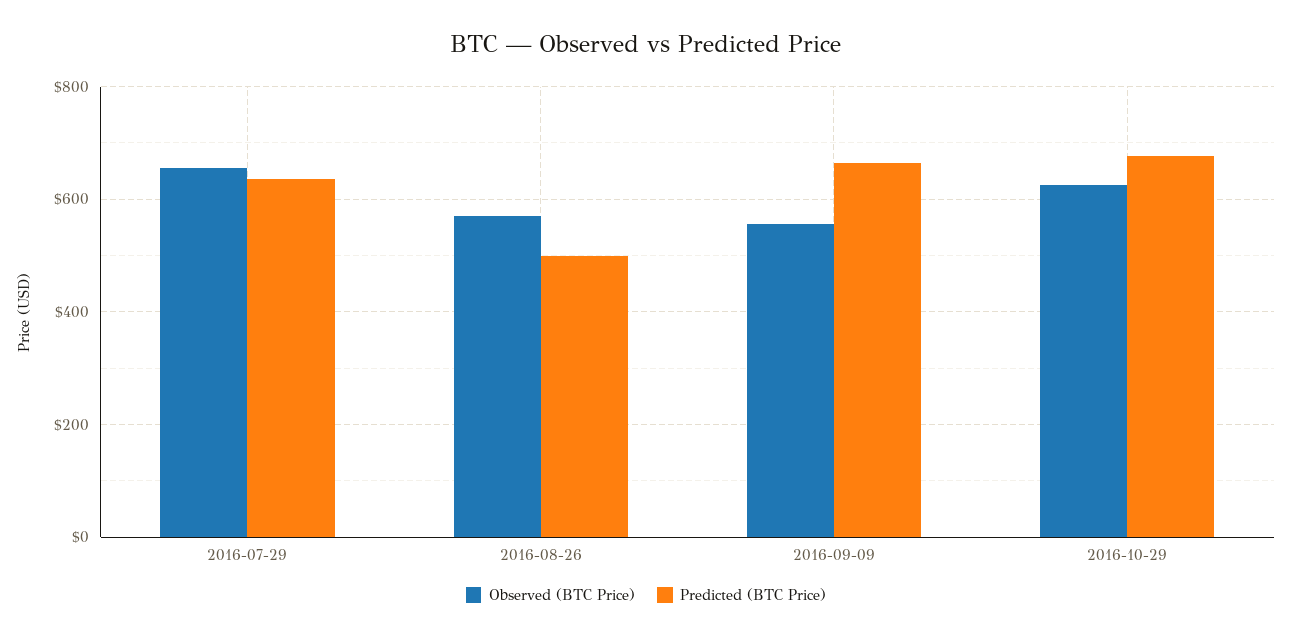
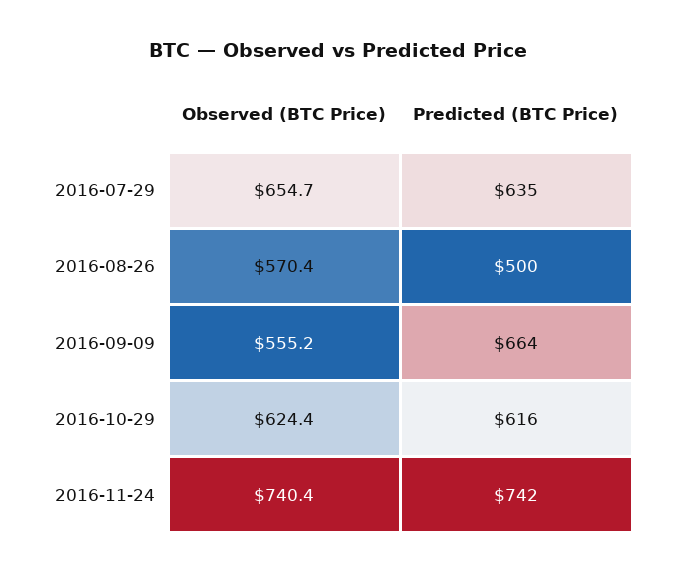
Predicted (BTC Price), 2016-10-29: 680 -> 616
Observed (BTC Price), 2016-11-24: none -> 740.4
Predicted (BTC Price), 2016-11-24: none -> 742

